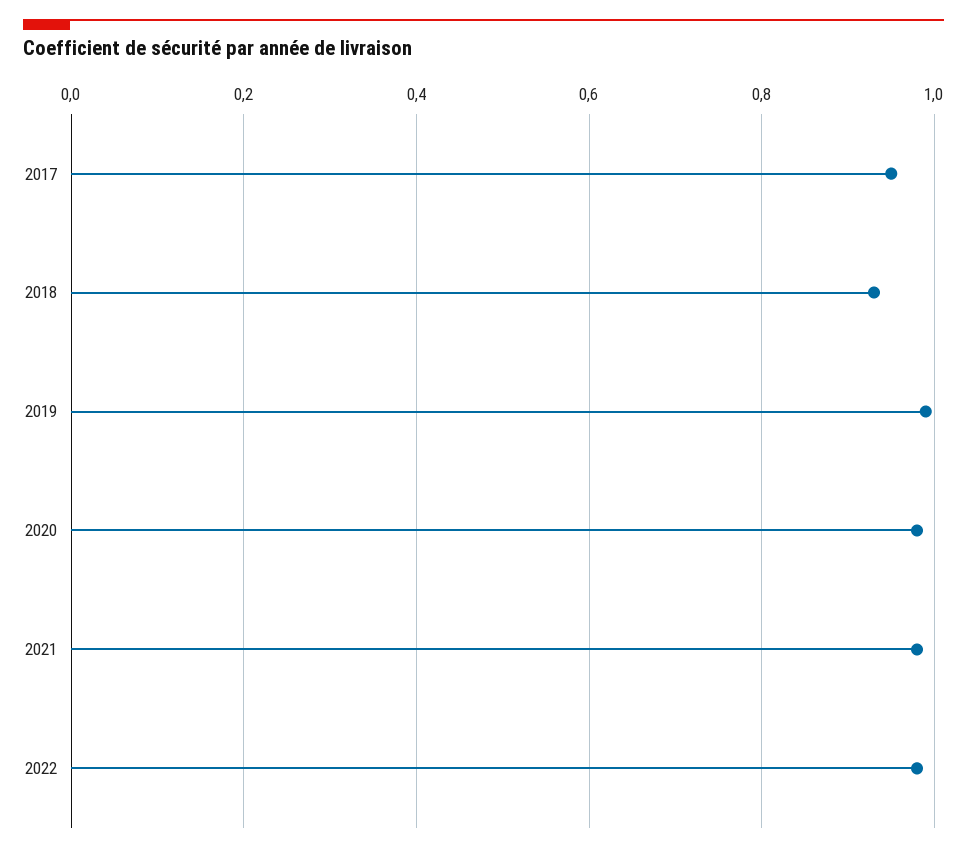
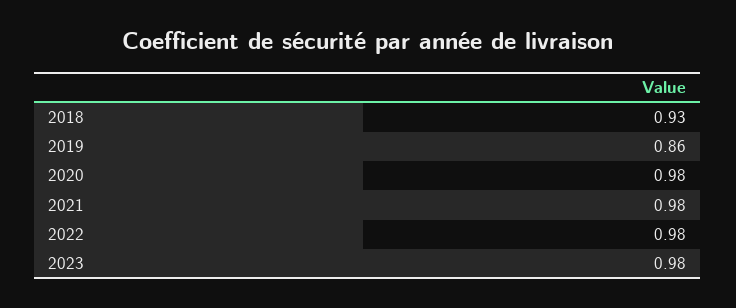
2017: 0.95 -> none
2019: 1 -> 0.86
2023: none -> 0.98

